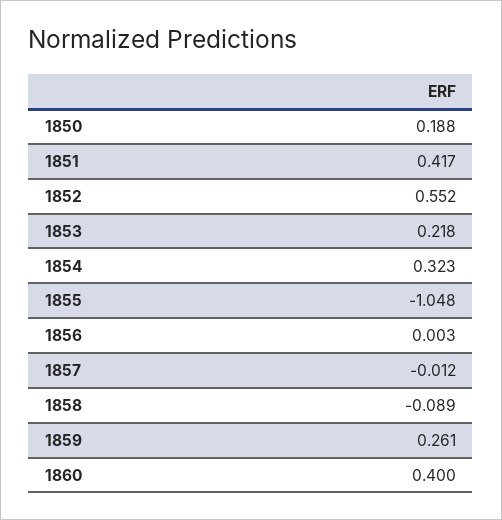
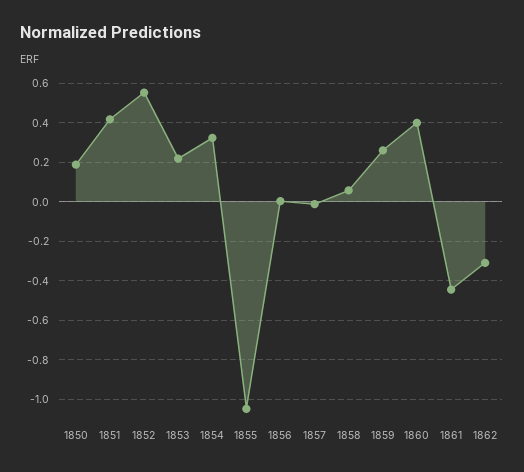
1858: -0.089 -> 0.05
1861: none -> -0.45
1862: none -> -0.3

